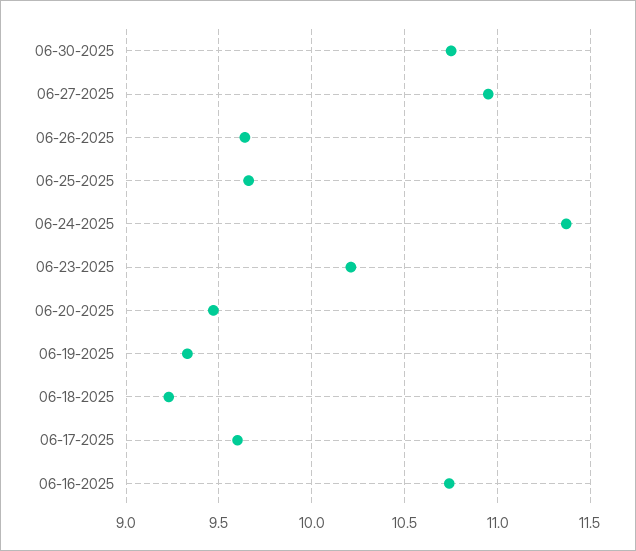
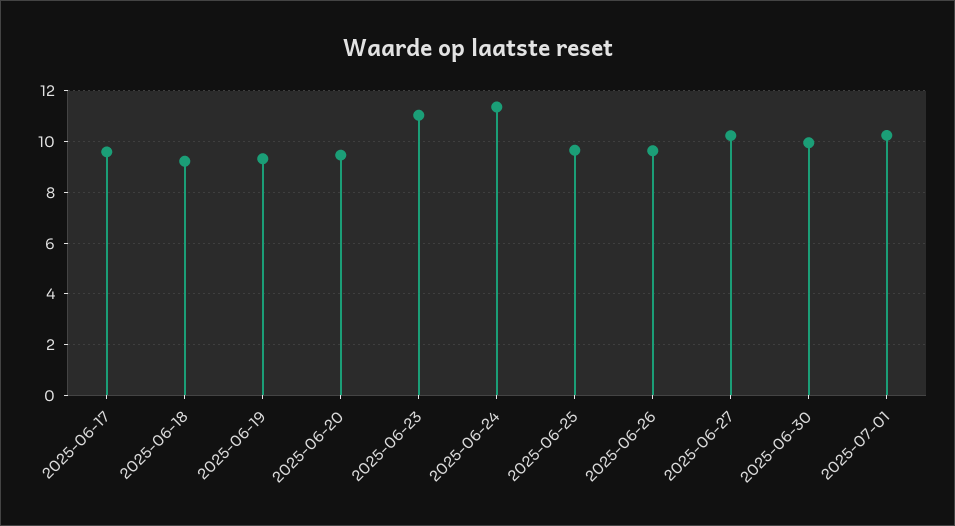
06-30-2025: 10.75 -> 10
06-27-2025: 10.95 -> 10.25
06-23-2025: 10.2 -> 11
06-16-2025: 10.75 -> none
2025-07-01: none -> 10.25

